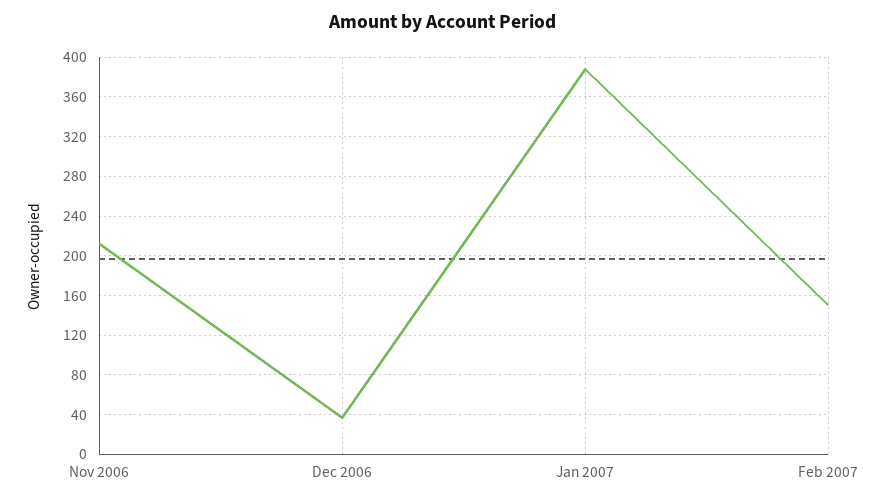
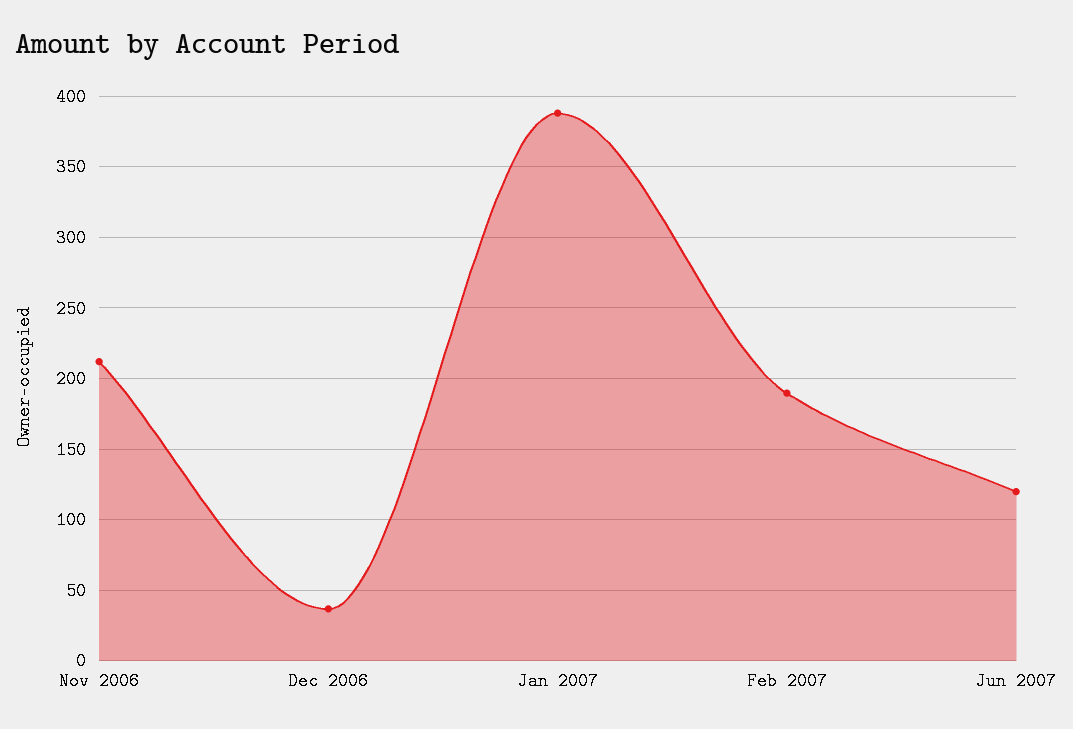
Feb 2007: 150 -> 190
Jun 2007: none -> 120

